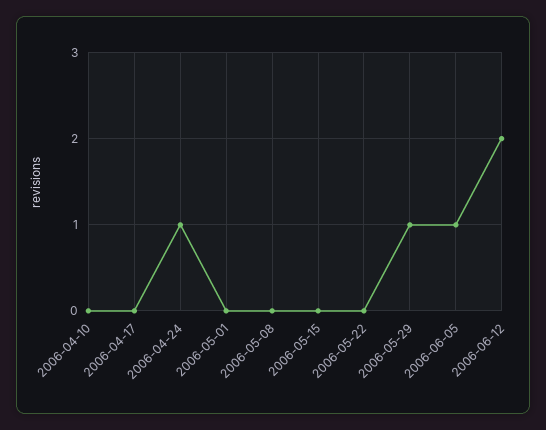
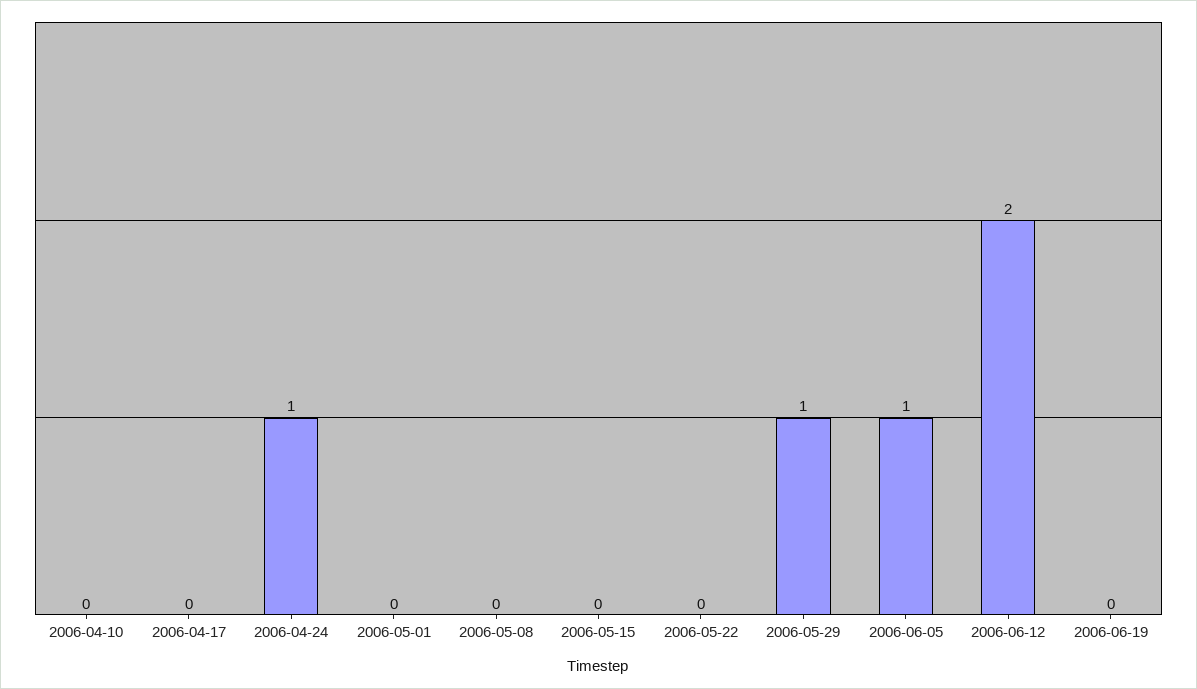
2006-06-19: none -> 0

